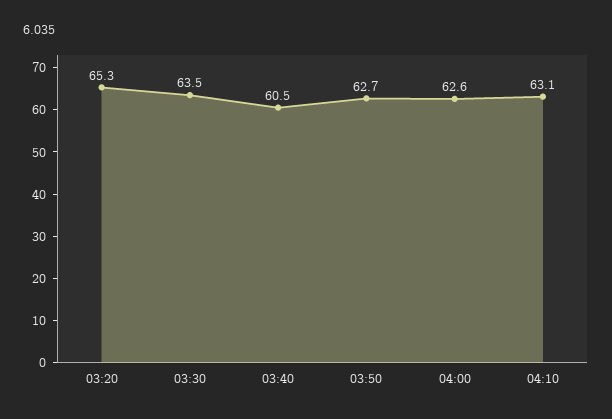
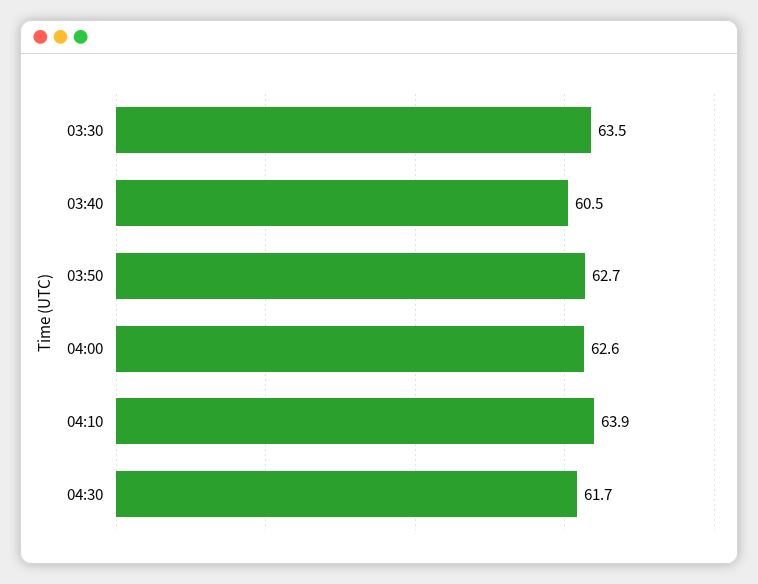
03:20: 65.3 -> none
04:10: 63.1 -> 63.9
04:30: none -> 61.7

